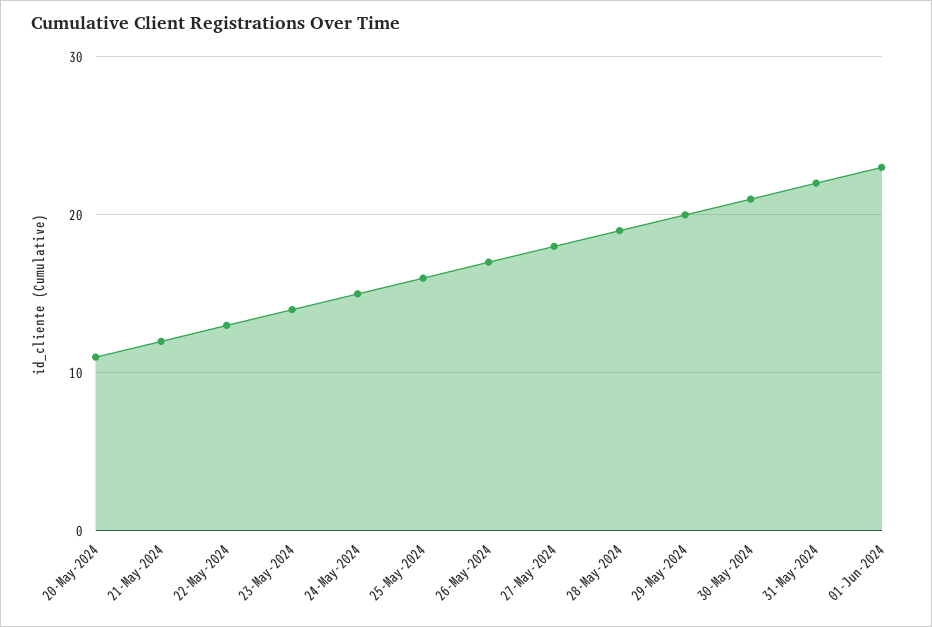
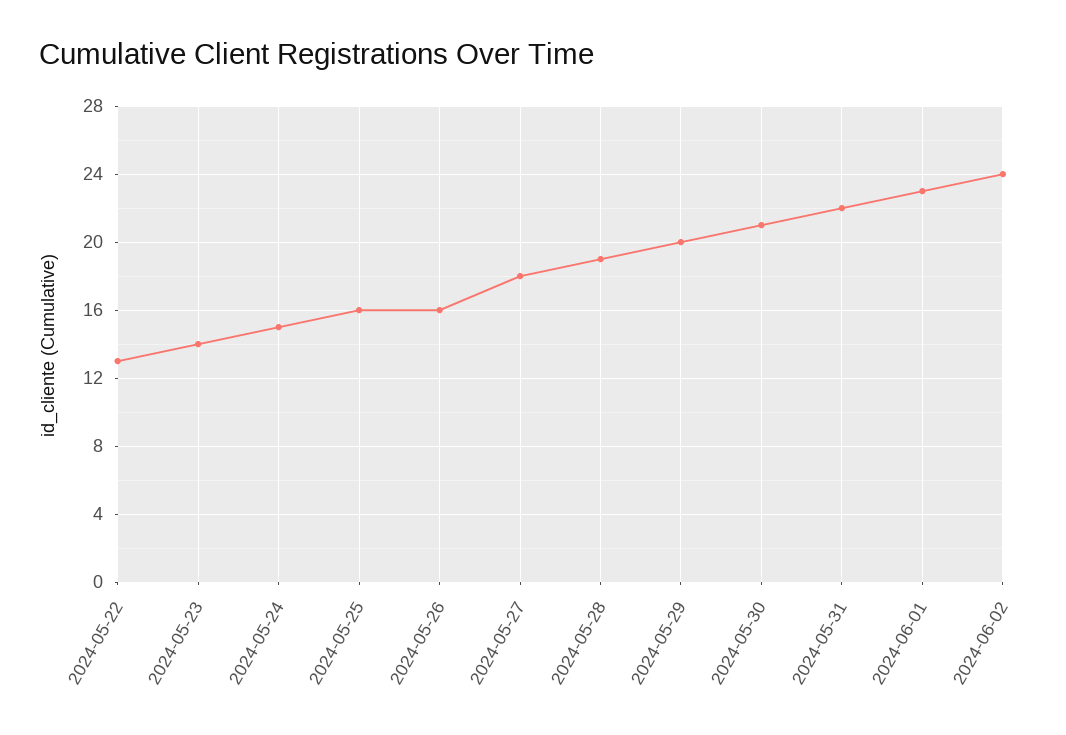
20-May-2024: 11 -> none
21-May-2024: 12 -> none
26-May-2024: 17 -> 16
2024-06-02: none -> 24

